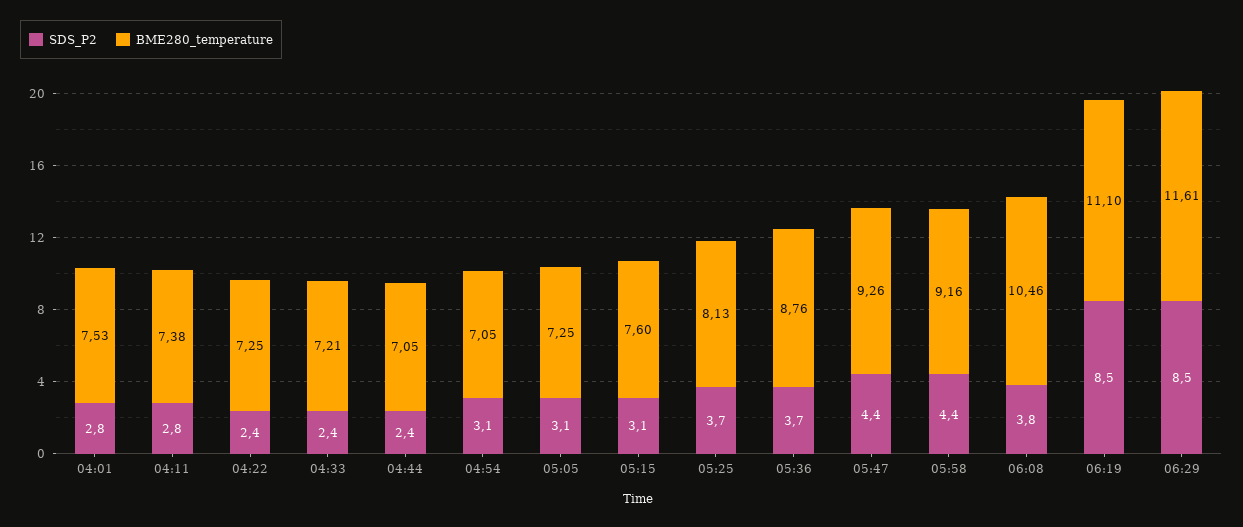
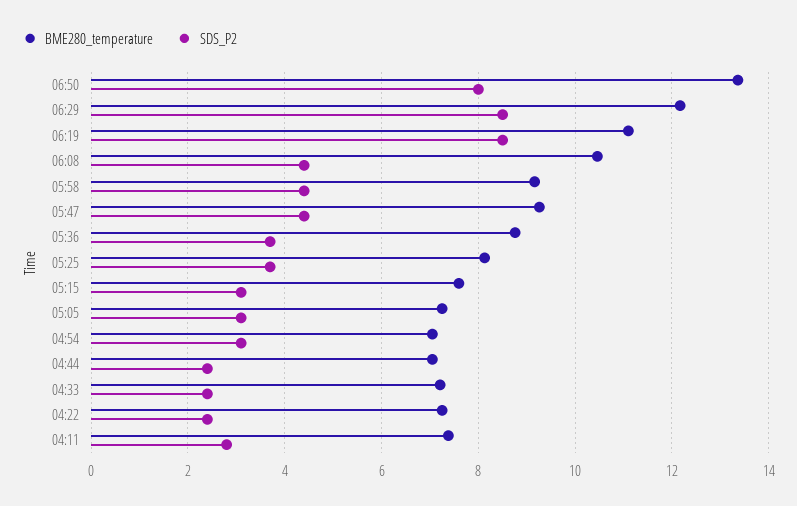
SDS_P2, 04:01: 2.8 -> none
BME280_temperature, 04:01: 7.53 -> none
SDS_P2, 06:08: 3.8 -> 4.4
BME280_temperature, 06:29: 11.61 -> 12.2
BME280_temperature, 06:50: none -> 13.4
SDS_P2, 06:50: none -> 8

